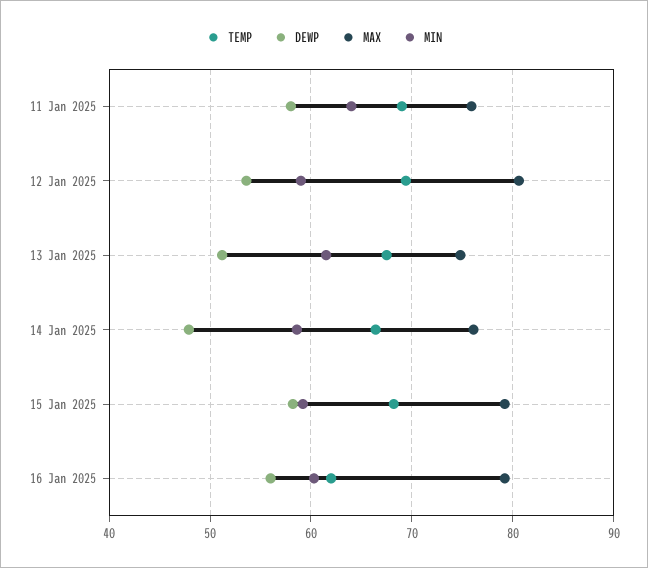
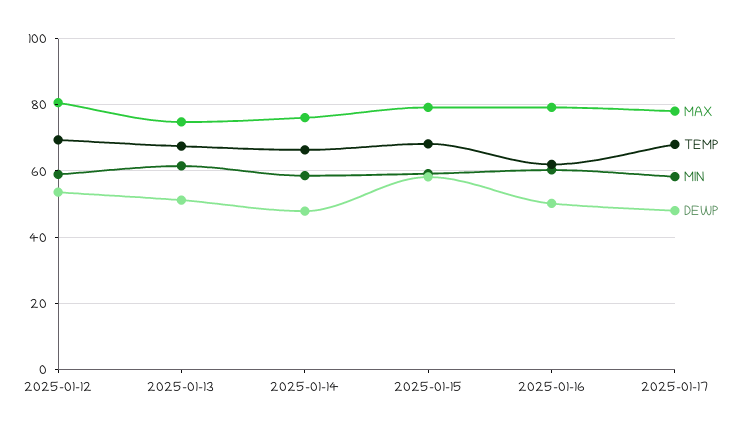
TEMP, 11 Jan 2025: 69 -> none
DEWP, 11 Jan 2025: 58 -> none
MAX, 11 Jan 2025: 76 -> none
MIN, 11 Jan 2025: 64 -> none
DEWP, 16 Jan 2025: 56 -> 50
MAX, 2025-01-17: none -> 78
TEMP, 2025-01-17: none -> 68
MIN, 2025-01-17: none -> 58
DEWP, 2025-01-17: none -> 48

